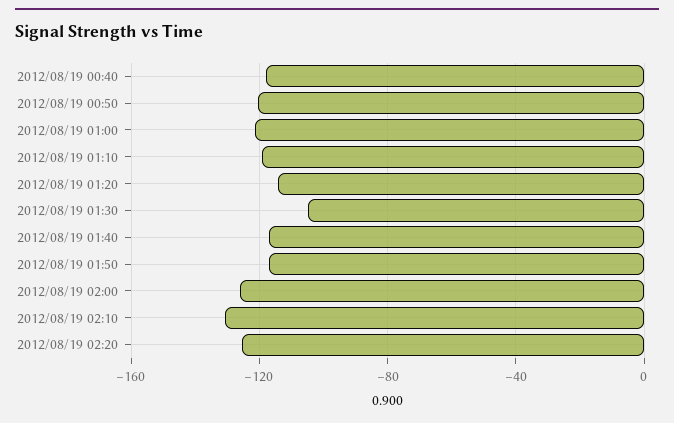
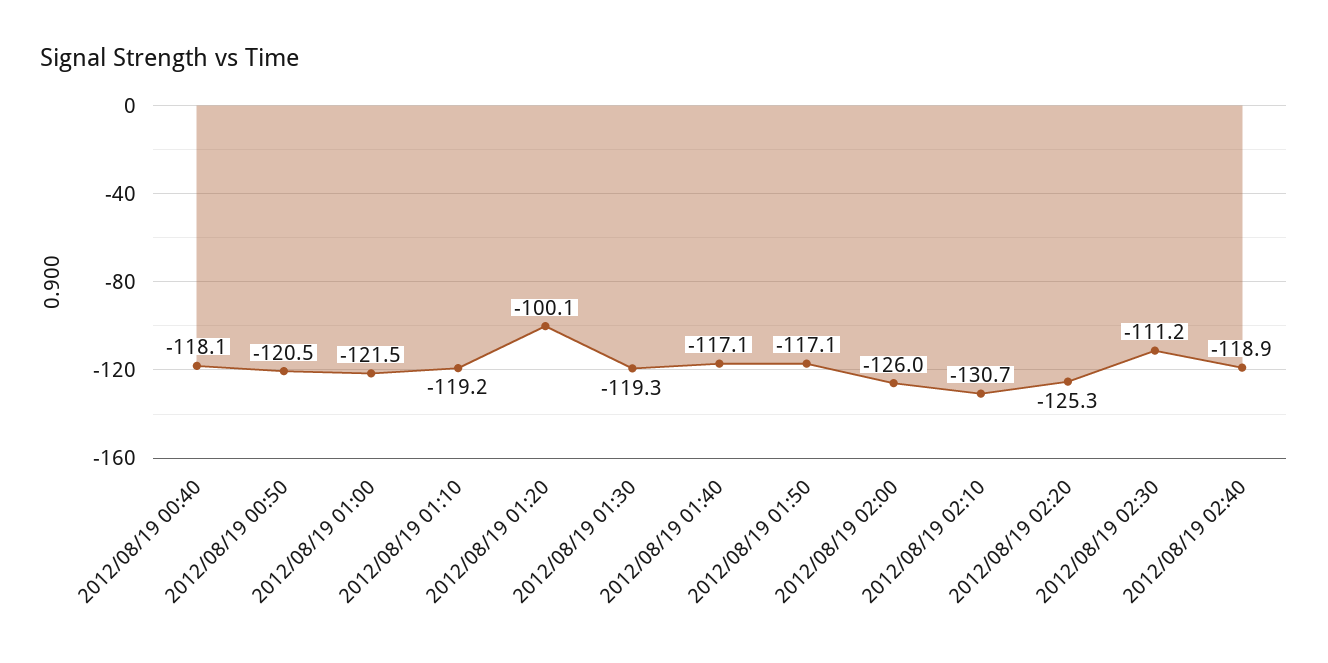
2012/08/19 01:20: -115 -> -100.1
2012/08/19 01:30: -105 -> -119.3
2012/08/19 02:30: none -> -111.2
2012/08/19 02:40: none -> -118.9

